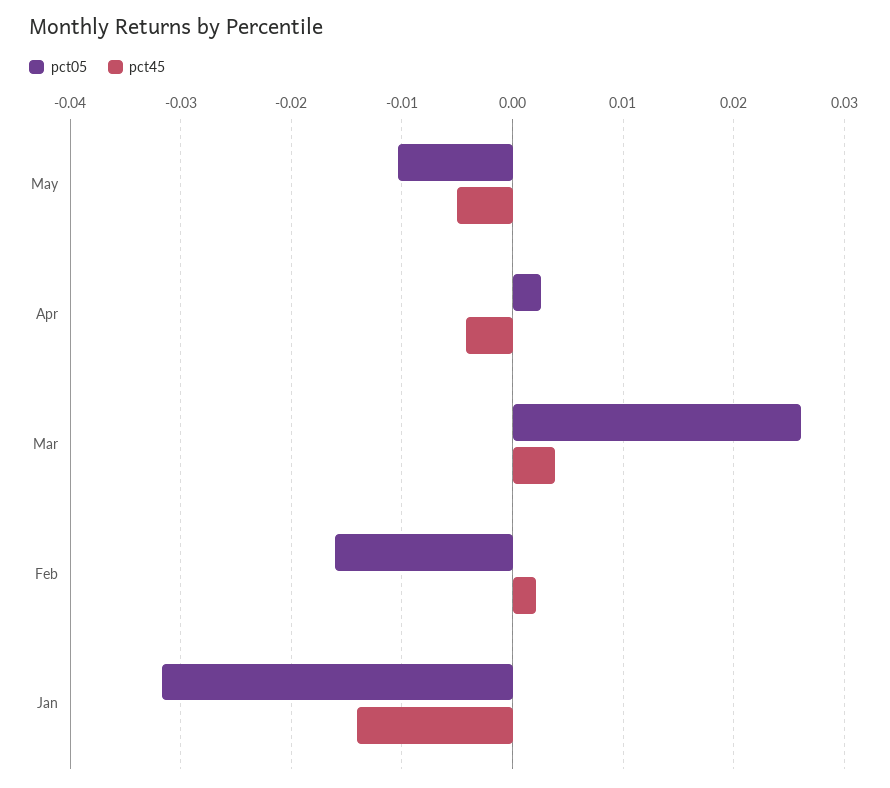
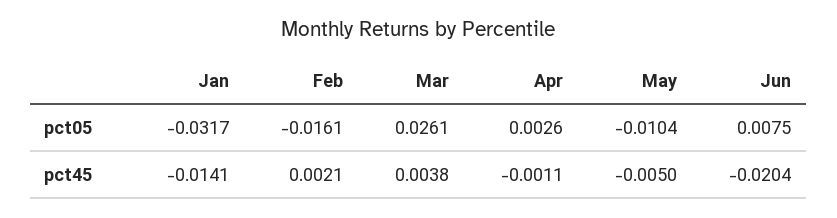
pct45, Apr: -0.004 -> -0.0011
pct05, Jun: none -> 0.0075
pct45, Jun: none -> -0.0204

